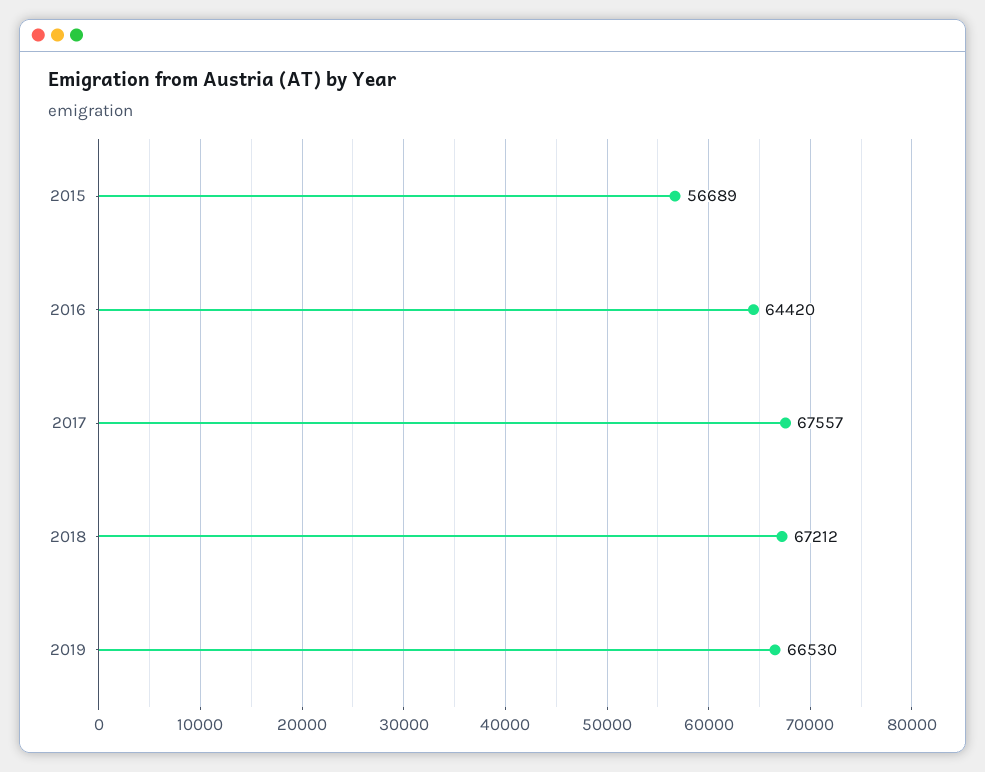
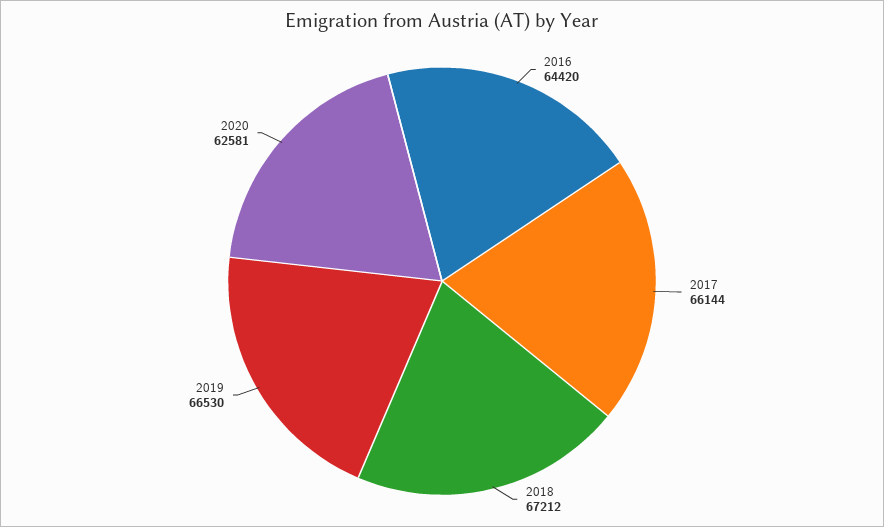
2015: 56689 -> none
2017: 67557 -> 66144
2020: none -> 62581

